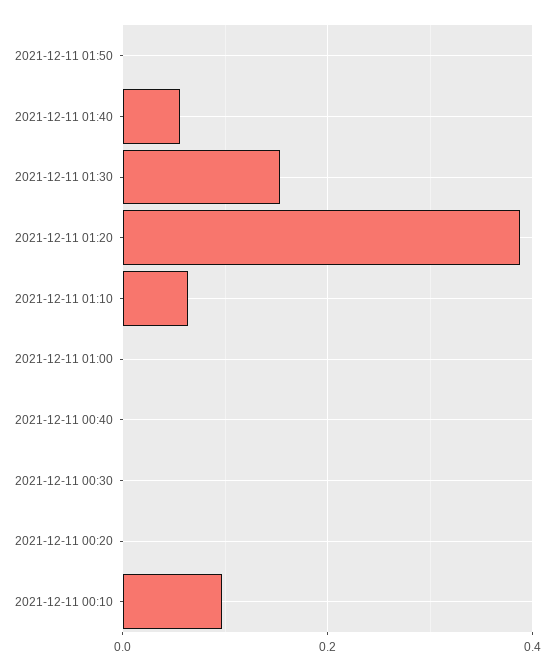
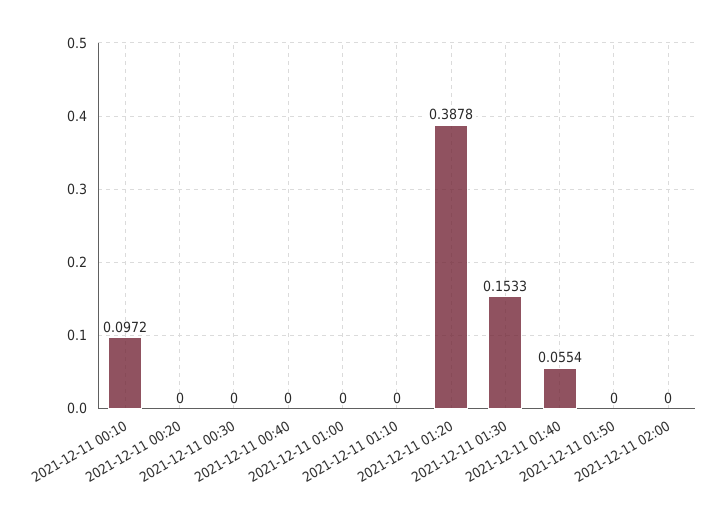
2021-12-11 01:10: 0.06 -> 0
2021-12-11 02:00: none -> 0

